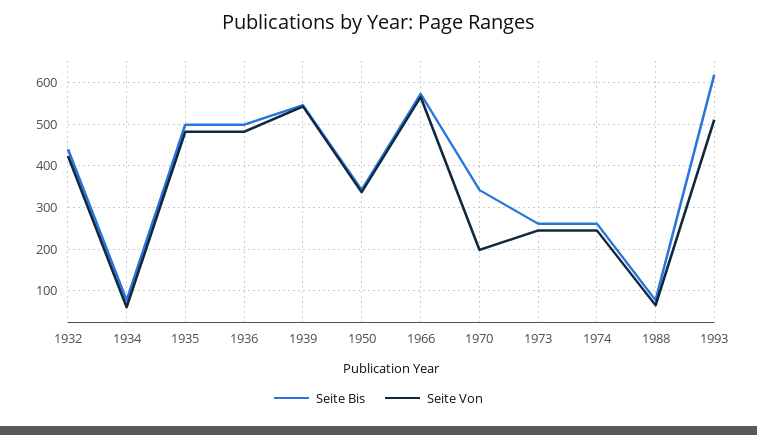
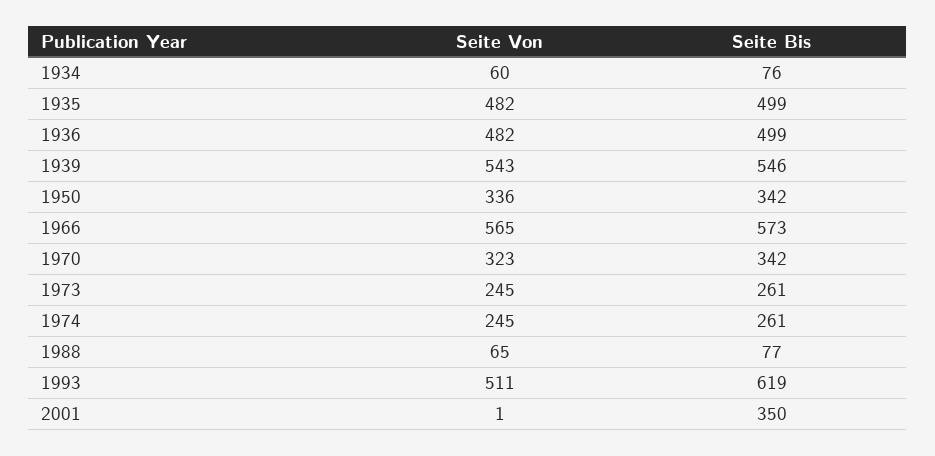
Seite Bis, 1932: 440 -> none
Seite Von, 1932: 420 -> none
Seite Von, 1970: 200 -> 323
Seite Von, 2001: none -> 1
Seite Bis, 2001: none -> 350

